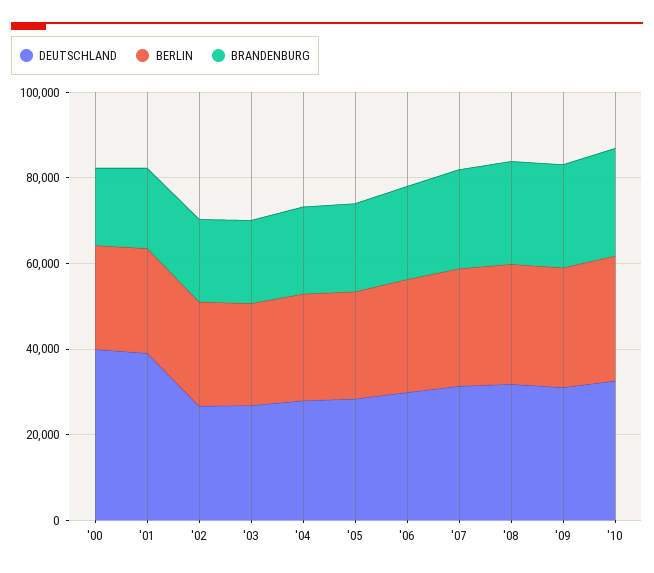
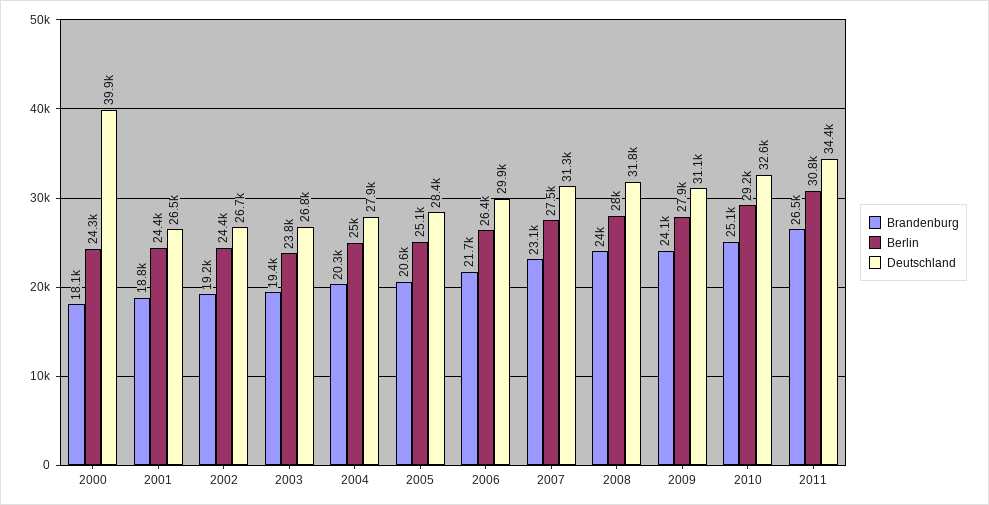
DEUTSCHLAND, '01: 40000 -> 26500
BRANDENBURG, 2011: none -> 26500
BERLIN, 2011: none -> 30800
DEUTSCHLAND, 2011: none -> 34400

